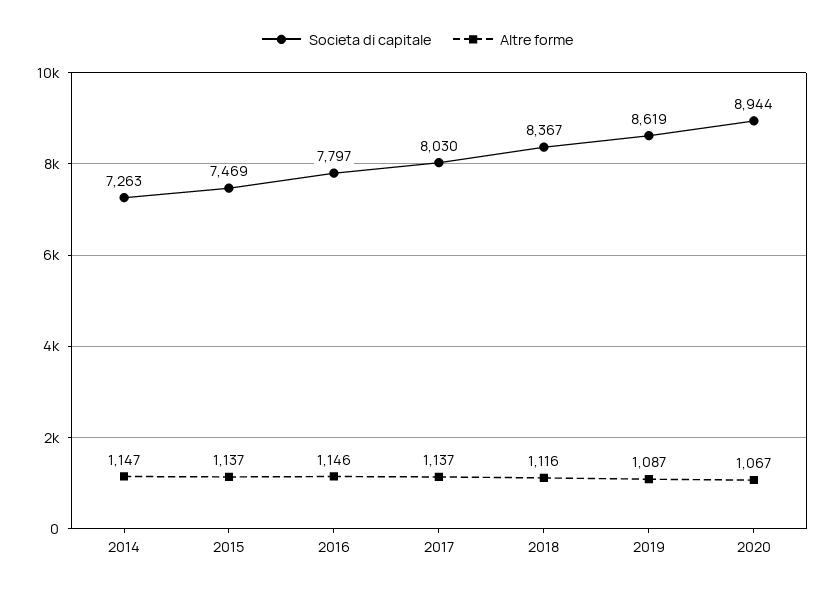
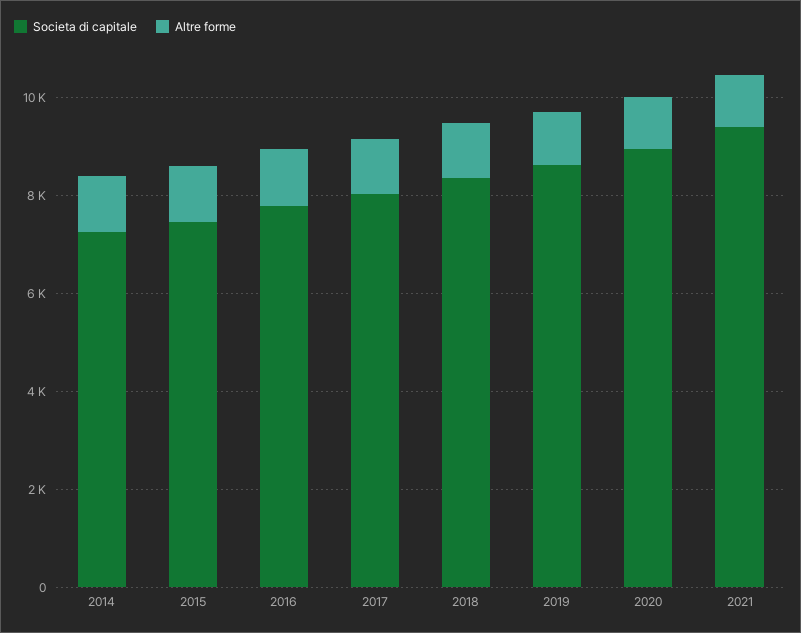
Societa di capitale, 2021: none -> 9500
Altre forme, 2021: none -> 1000

